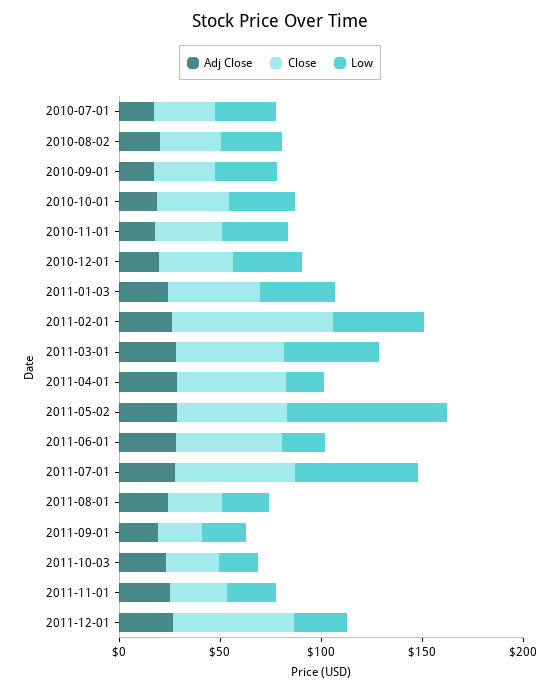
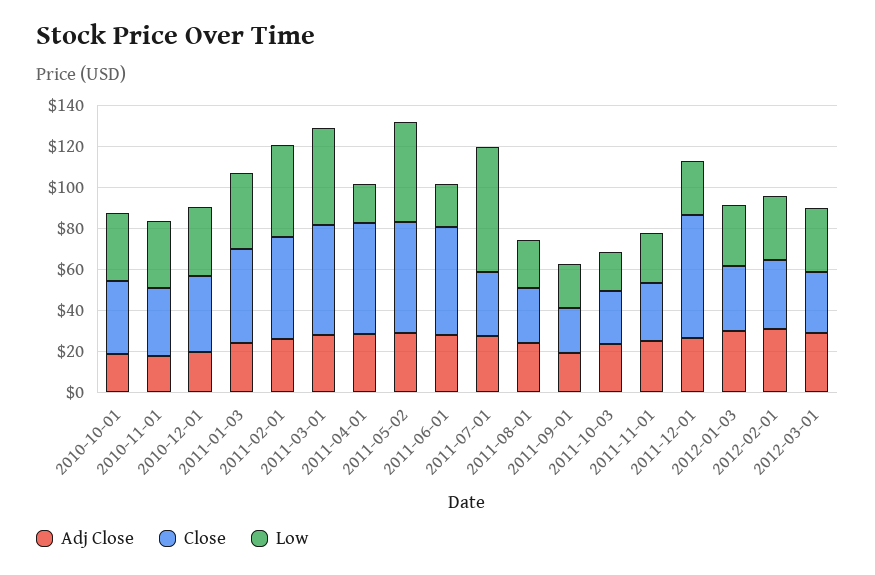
Adj Close, 2010-07-01: 20 -> none
Close, 2010-07-01: 30 -> none
Low, 2010-07-01: 30 -> none
Adj Close, 2010-08-02: 20 -> none
Close, 2010-08-02: 30 -> none
Low, 2010-08-02: 30 -> none
Adj Close, 2010-09-01: 20 -> none
Close, 2010-09-01: 30 -> none
Low, 2010-09-01: 30 -> none
Close, 2011-02-01: 80 -> 50
Low, 2011-05-02: 80 -> 50
Close, 2011-07-01: 60 -> 30
Adj Close, 2012-01-03: none -> 30
Close, 2012-01-03: none -> 30
Low, 2012-01-03: none -> 30
Adj Close, 2012-02-01: none -> 30
Close, 2012-02-01: none -> 35
Low, 2012-02-01: none -> 30
Adj Close, 2012-03-01: none -> 30
Close, 2012-03-01: none -> 30
Low, 2012-03-01: none -> 30

